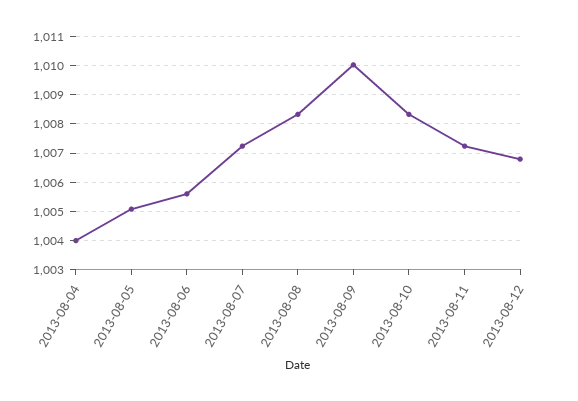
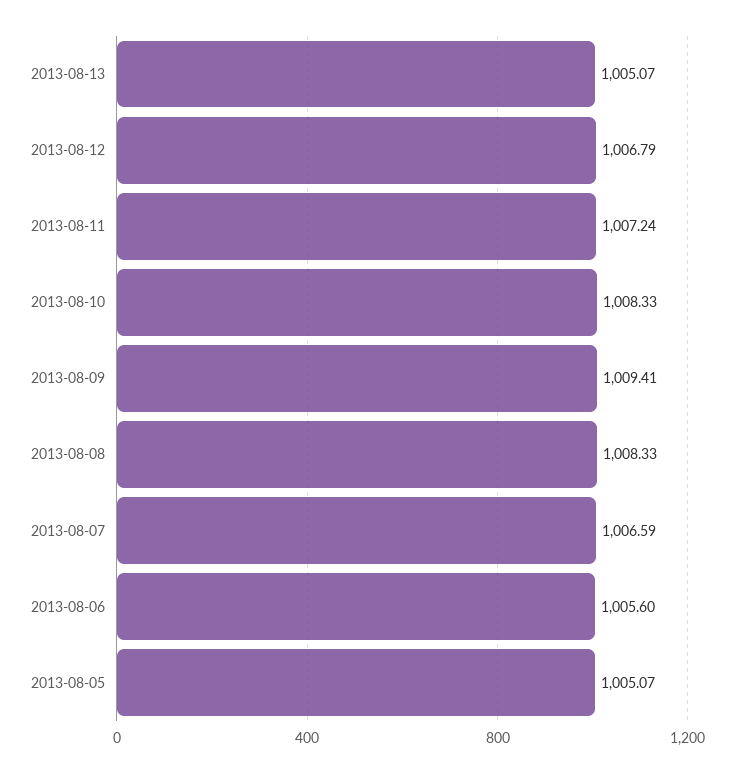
2013-08-04: 1004 -> none
2013-08-07: 1007.25 -> 1006.59
2013-08-09: 1010 -> 1009.41
2013-08-13: none -> 1005.07

